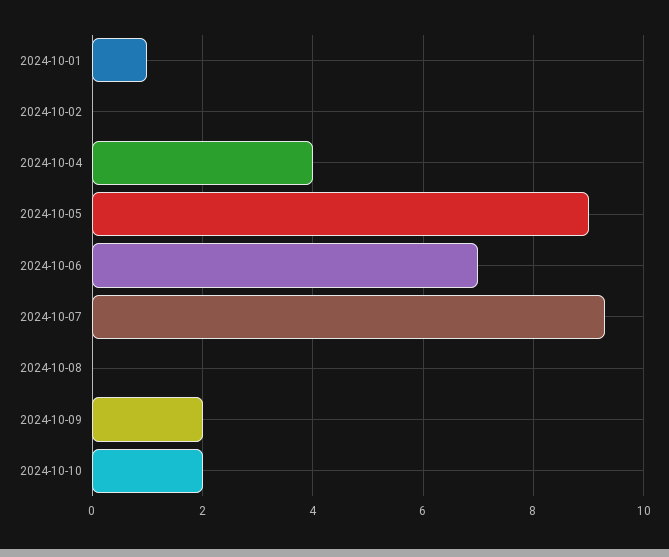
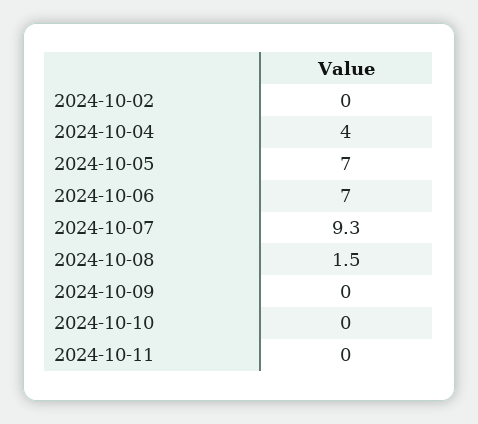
2024-10-01: 1 -> none
2024-10-05: 9 -> 7
2024-10-08: 0 -> 1.5
2024-10-09: 2 -> 0
2024-10-10: 2 -> 0
2024-10-11: none -> 0

